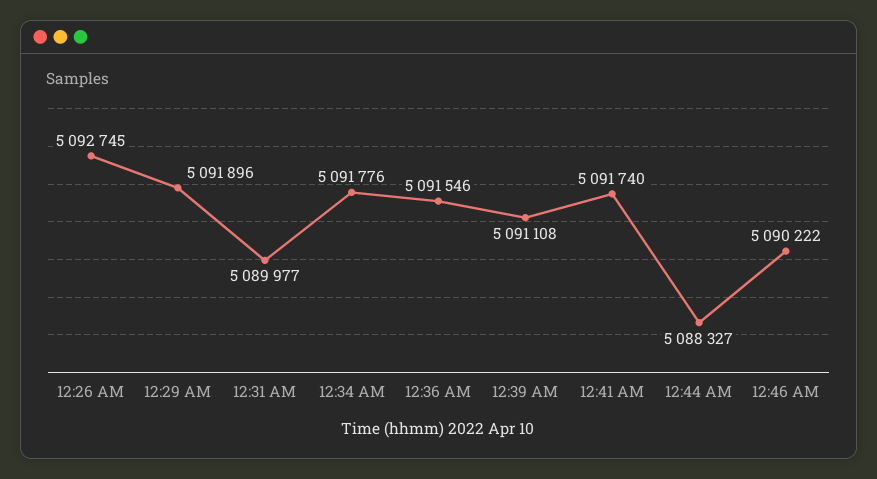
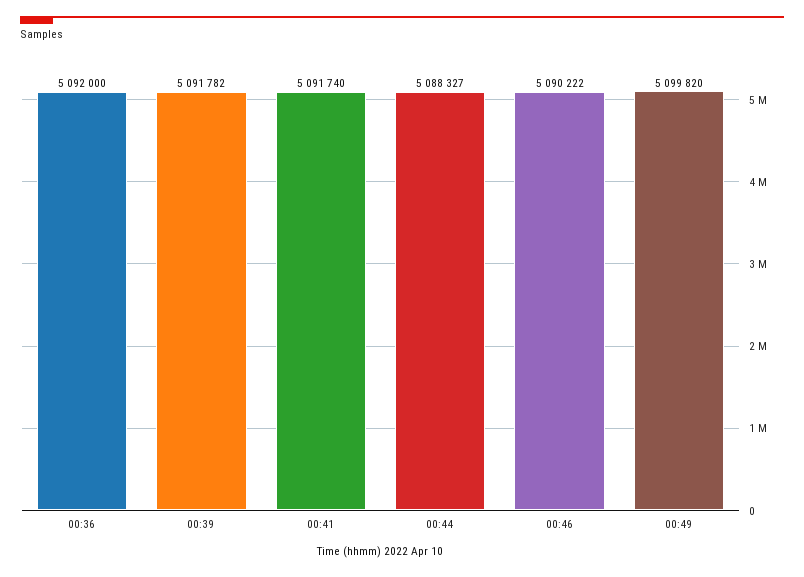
12:26 AM: 5092745 -> none
12:29 AM: 5091896 -> none
12:31 AM: 5089977 -> none
12:34 AM: 5091776 -> none
12:36 AM: 5091546 -> 5092000
12:39 AM: 5091108 -> 5091782
00:49: none -> 5099820

